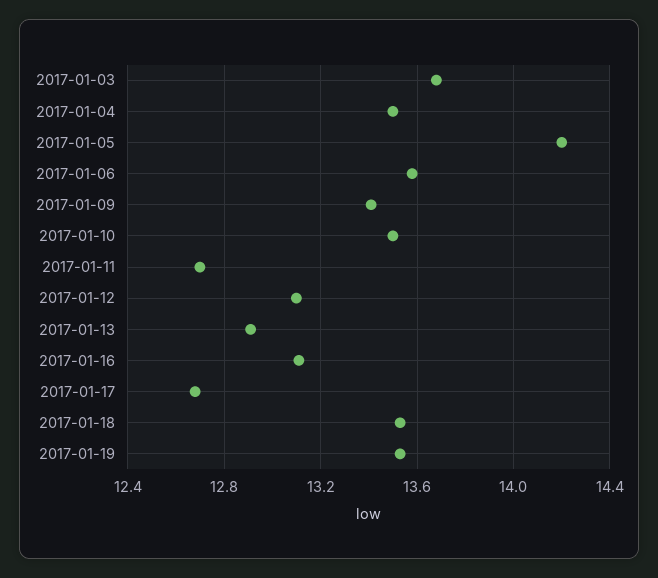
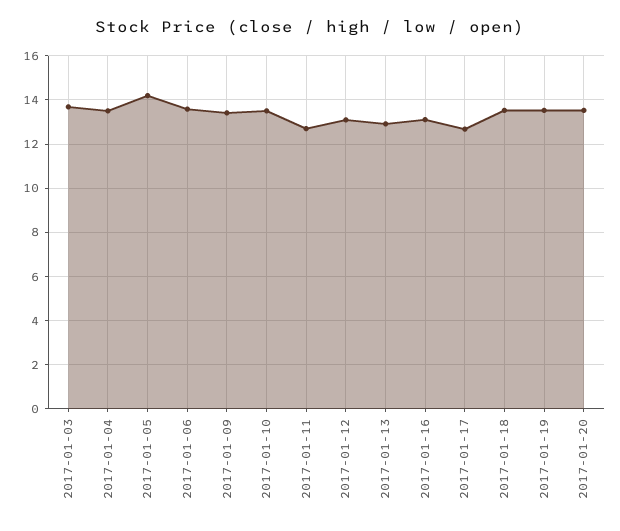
2017-01-20: none -> 13.5

